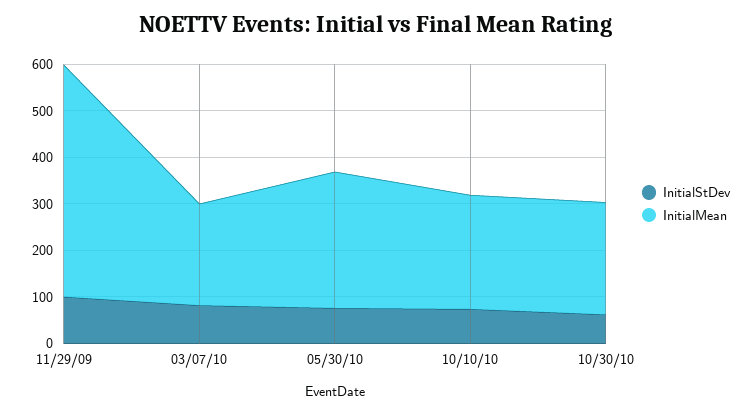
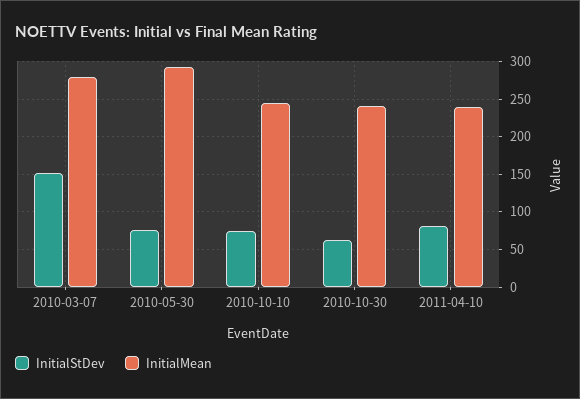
InitialStDev, 11/29/09: 100 -> none
InitialMean, 11/29/09: 500 -> none
InitialStDev, 03/07/10: 80 -> 150
InitialMean, 03/07/10: 220 -> 280
InitialStDev, 2011-04-10: none -> 80
InitialMean, 2011-04-10: none -> 240

